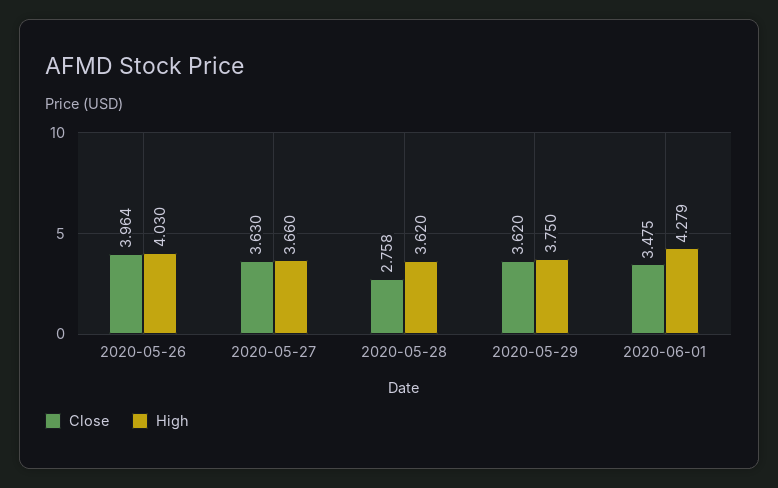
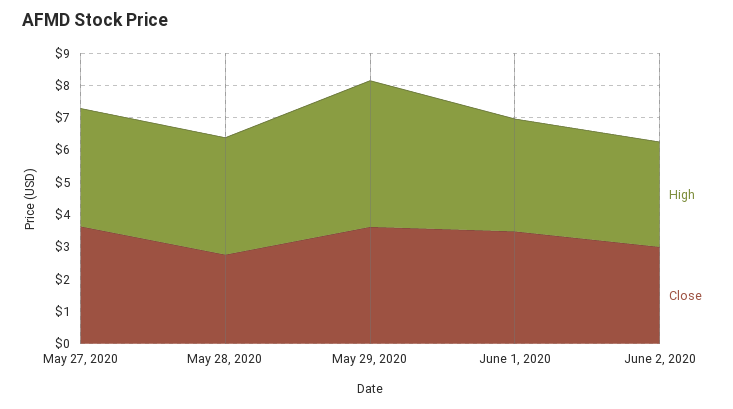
Close, 2020-05-26: 3.964 -> none
High, 2020-05-26: 4.03 -> none
High, 2020-05-29: 3.75 -> 4.5
High, 2020-06-01: 4.279 -> 3.5
High, June 2, 2020: none -> 3.25
Close, June 2, 2020: none -> 3

